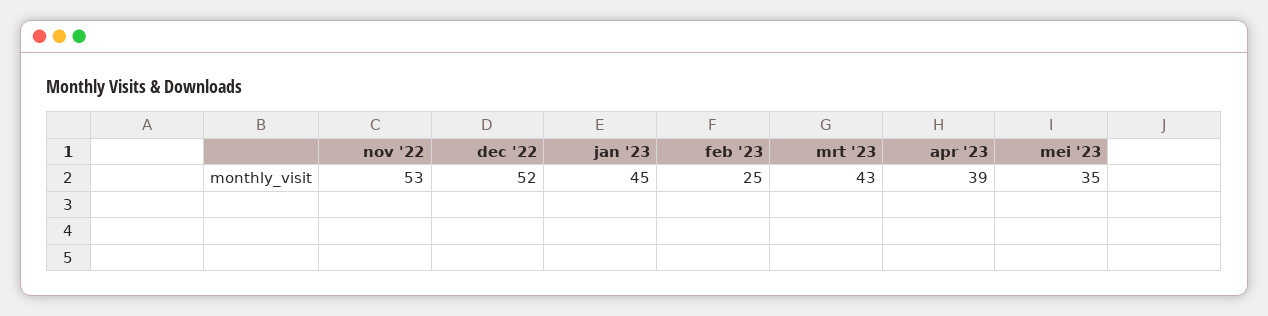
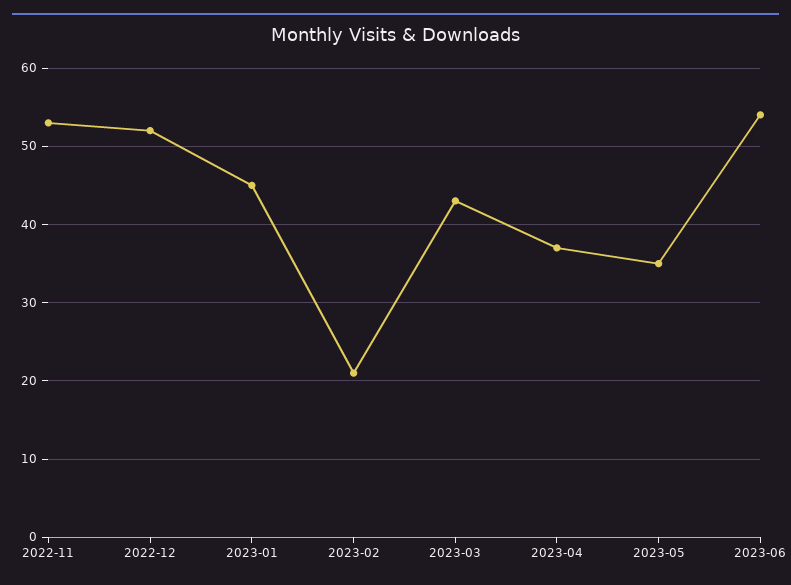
feb '23: 25 -> 21
apr '23: 39 -> 37
2023-06: none -> 54

